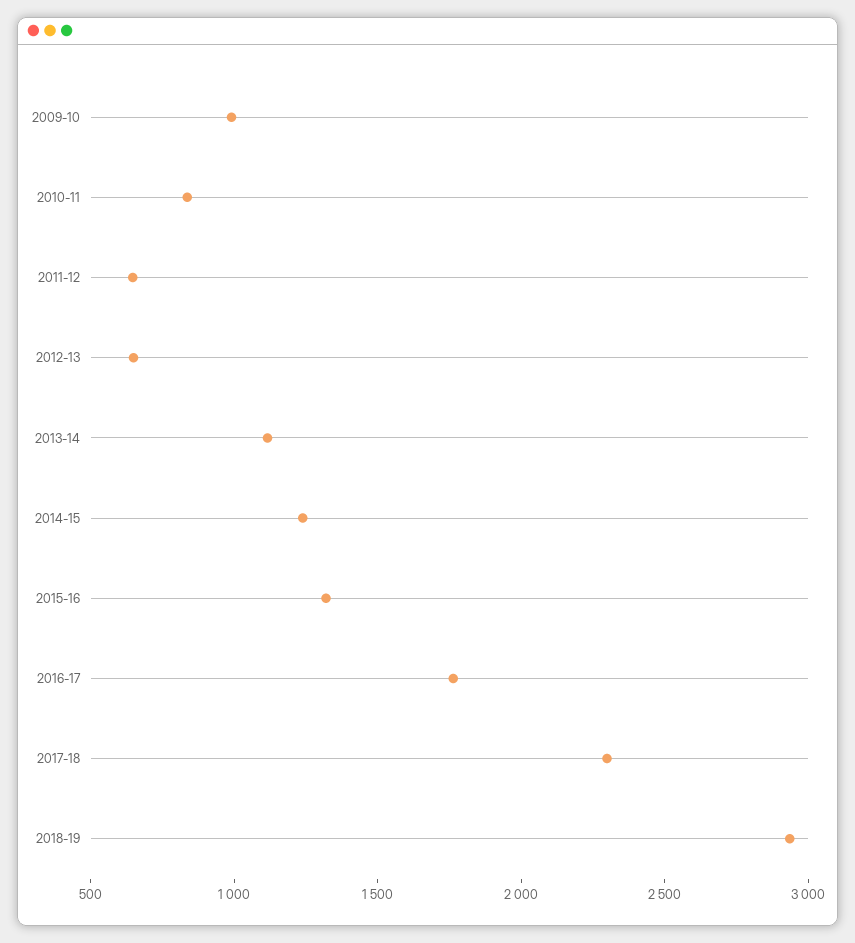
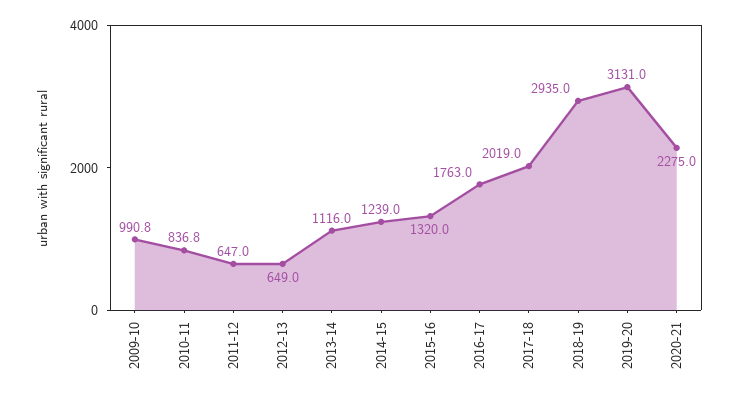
2017-18: 2300 -> 2019
2019-20: none -> 3131
2020-21: none -> 2275

